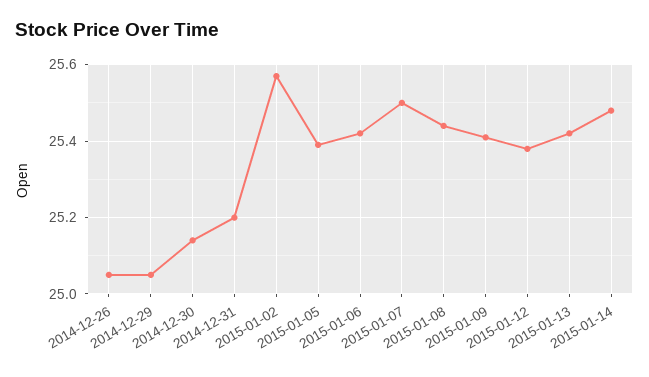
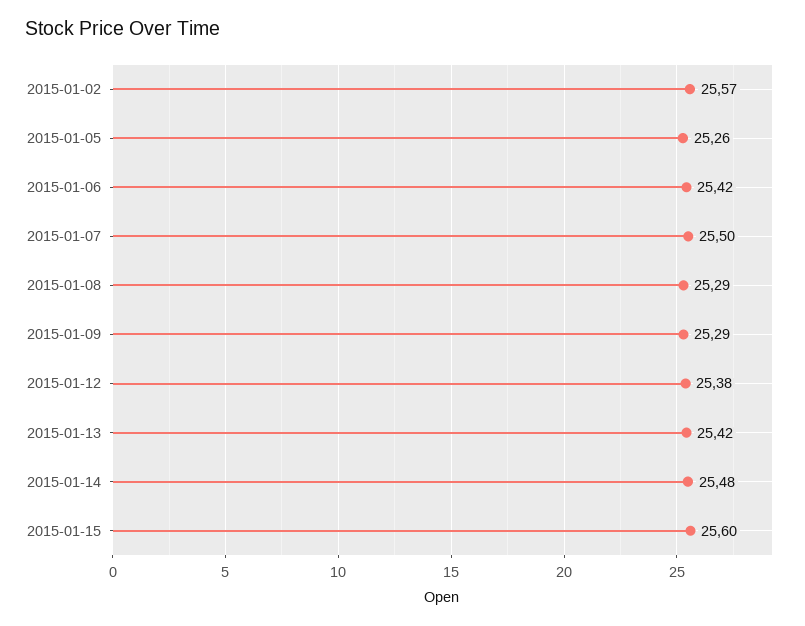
2014-12-26: 25.05 -> none
2014-12-29: 25.05 -> none
2014-12-30: 25.15 -> none
2014-12-31: 25.2 -> none
2015-01-05: 25.4 -> 25.26
2015-01-08: 25.45 -> 25.29
2015-01-09: 25.4 -> 25.29
2015-01-15: none -> 25.6

